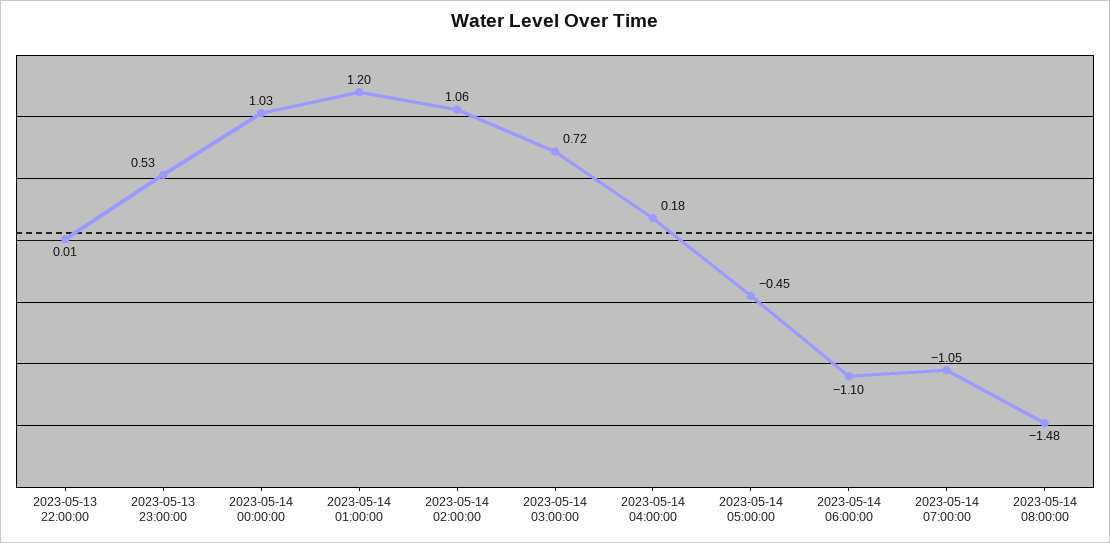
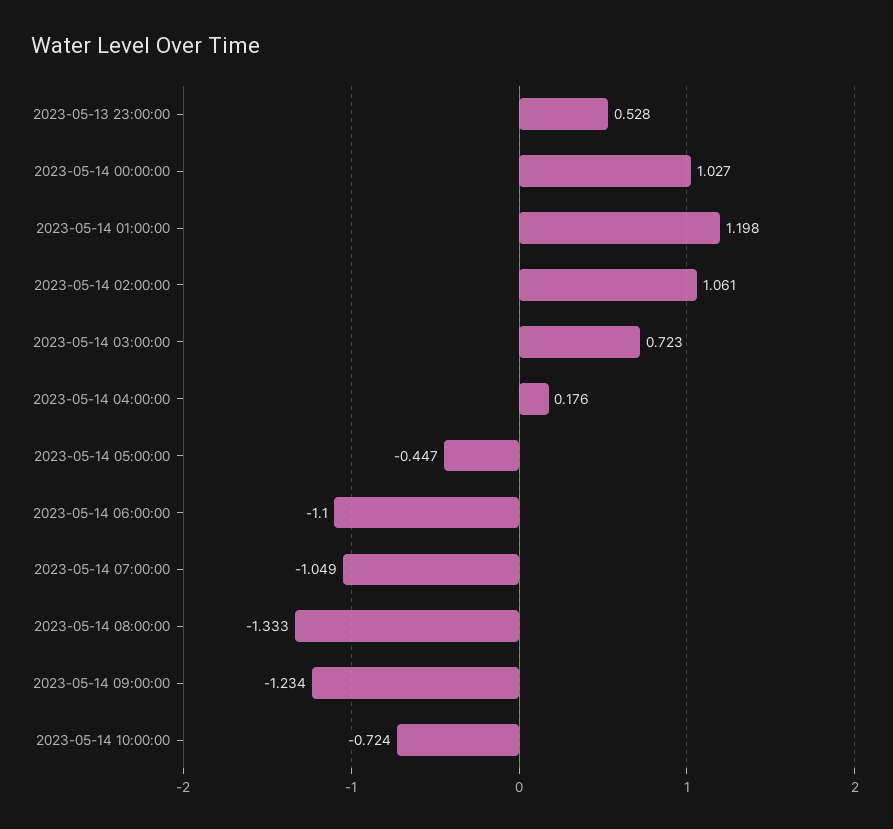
2023-05-13 22:00:00: 0.01 -> none
2023-05-14 08:00:00: -1.48 -> -1.333
2023-05-14 09:00:00: none -> -1.234
2023-05-14 10:00:00: none -> -0.724

